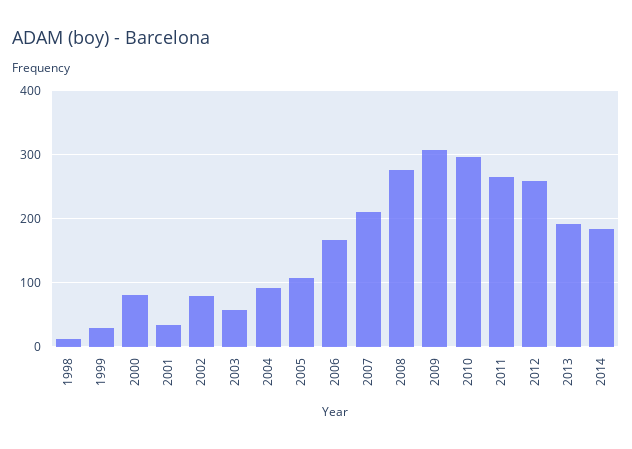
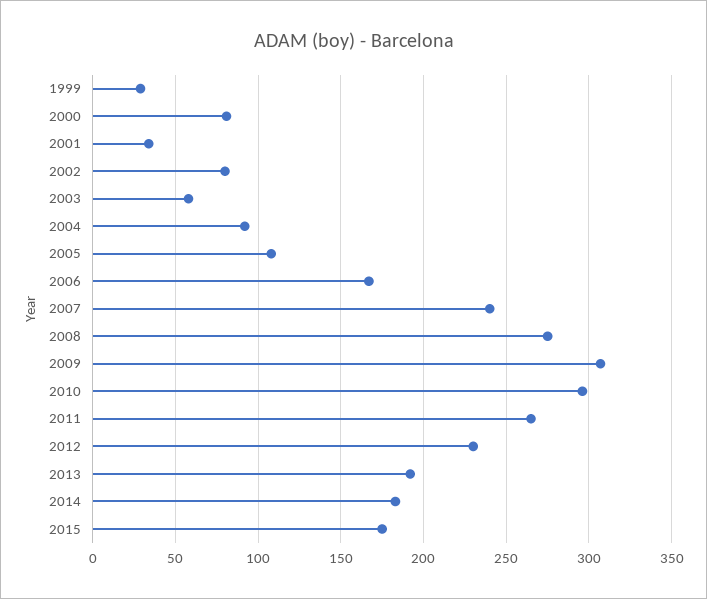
1998: 10 -> none
2007: 210 -> 240
2012: 260 -> 230
2015: none -> 175

